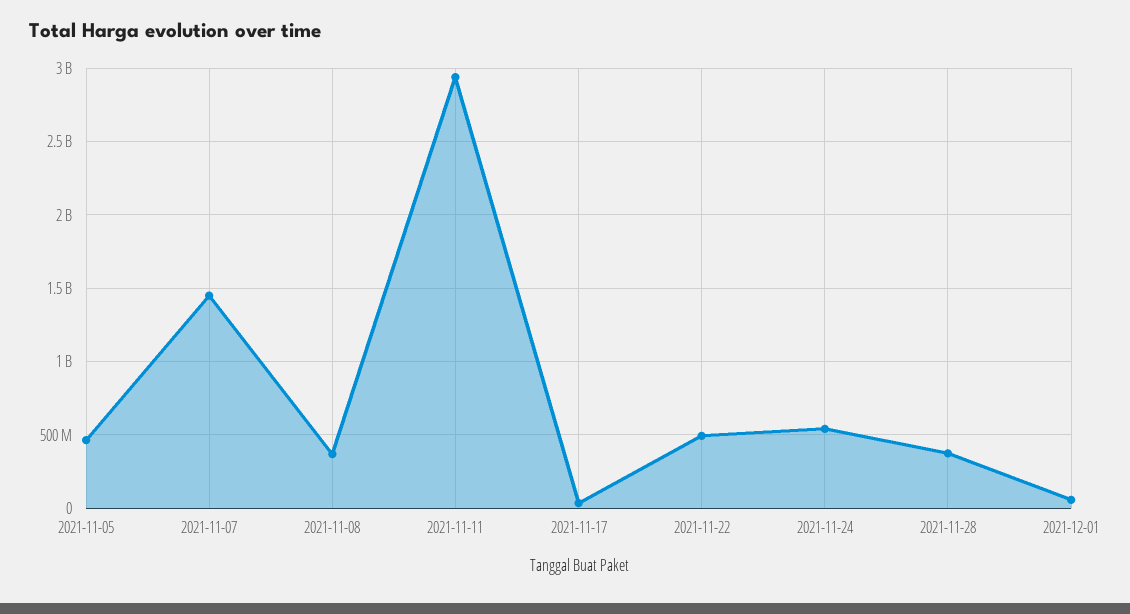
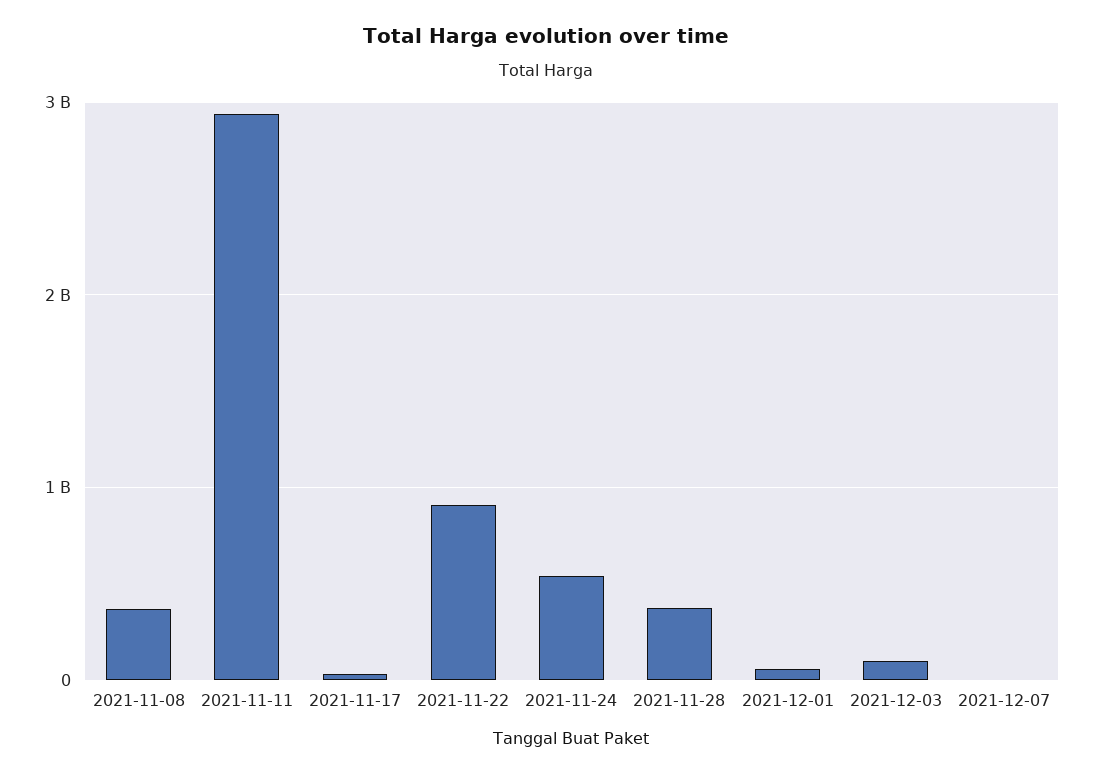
2021-11-05: 450000000 -> none
2021-11-07: 1450000000 -> none
2021-11-22: 500000000 -> 900000000
2021-12-03: none -> 100000000
2021-12-07: none -> 0

